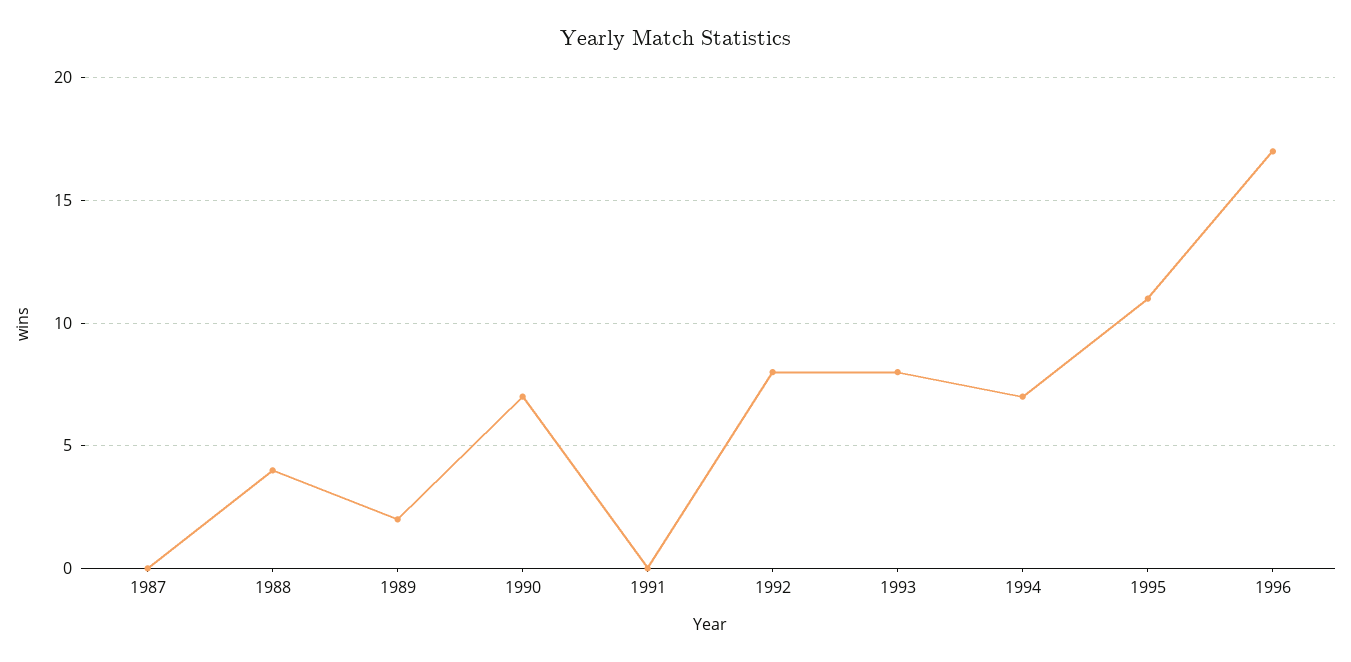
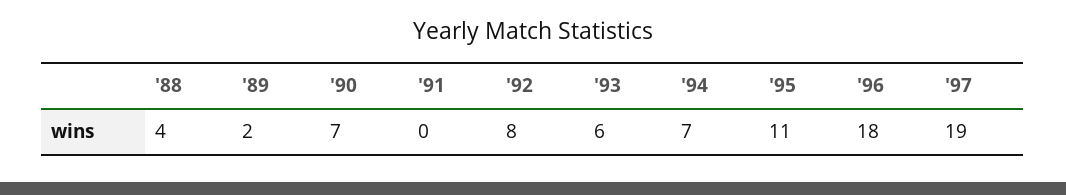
1987: 0 -> none
1993: 8 -> 6
1996: 17 -> 18
'97: none -> 19

